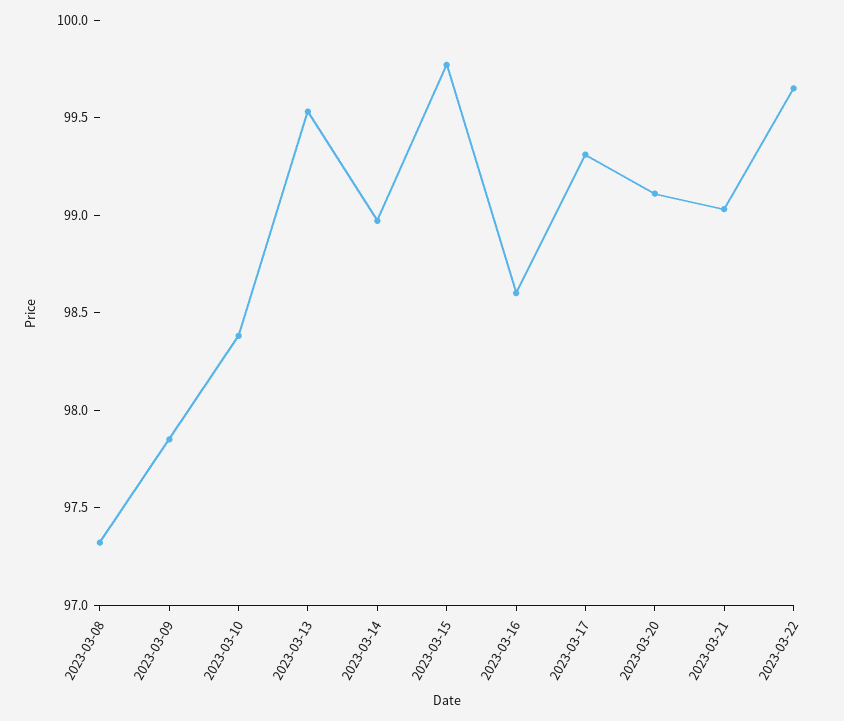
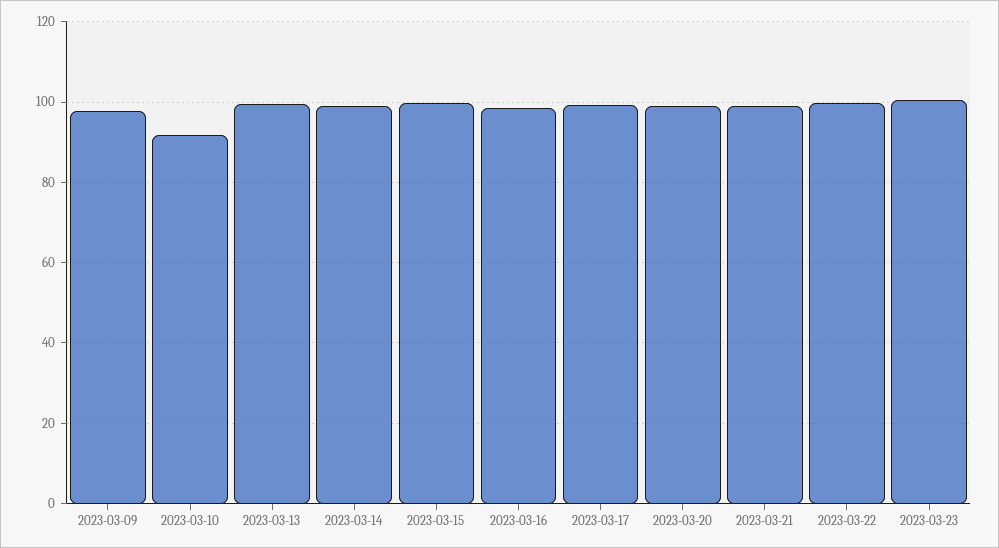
2023-03-08: 97.3 -> none
2023-03-10: 98.4 -> 92
2023-03-23: none -> 100

